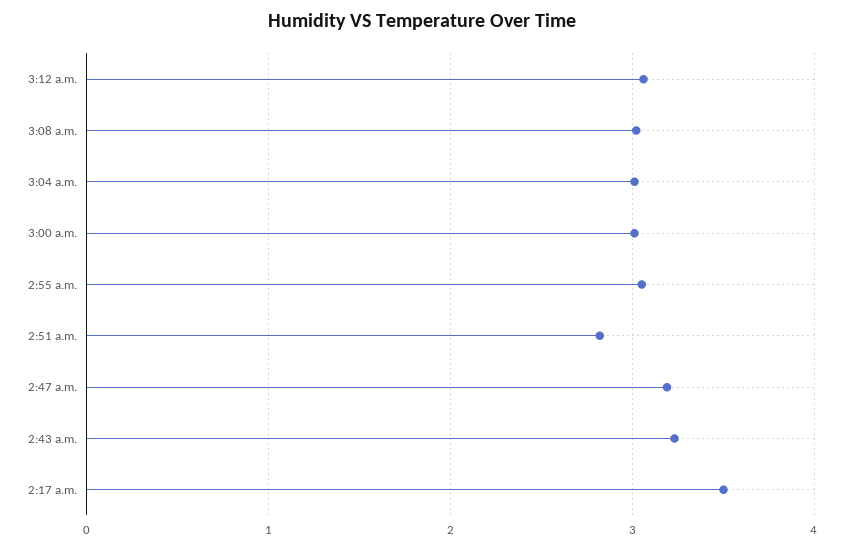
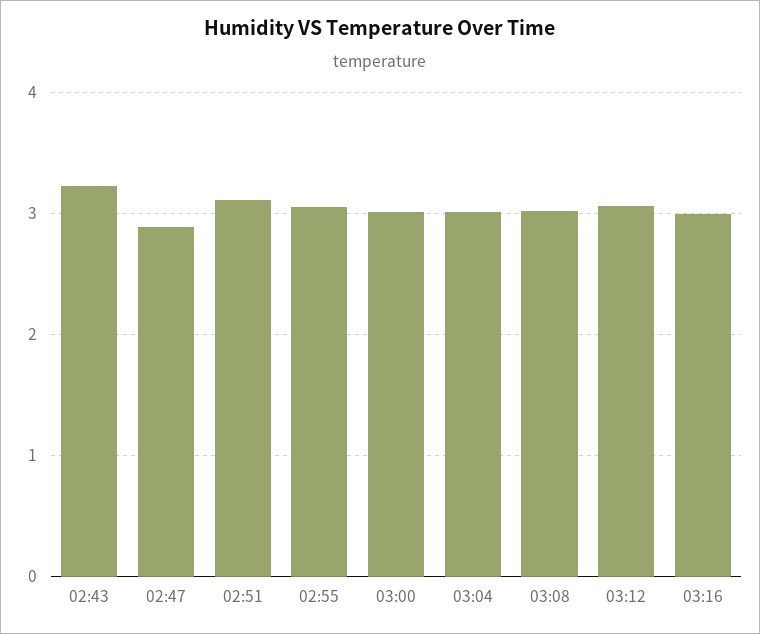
2:51 a.m.: 2.8 -> 3.1
2:47 a.m.: 3.2 -> 2.9
2:17 a.m.: 3.5 -> none
03:16: none -> 3

